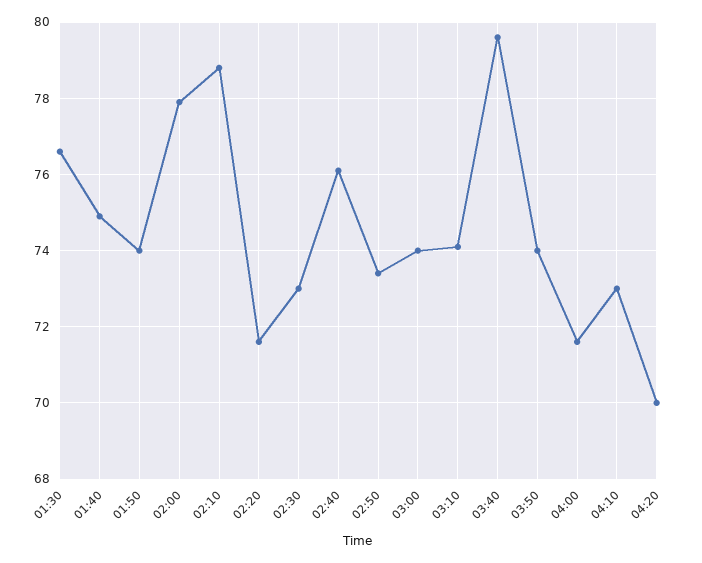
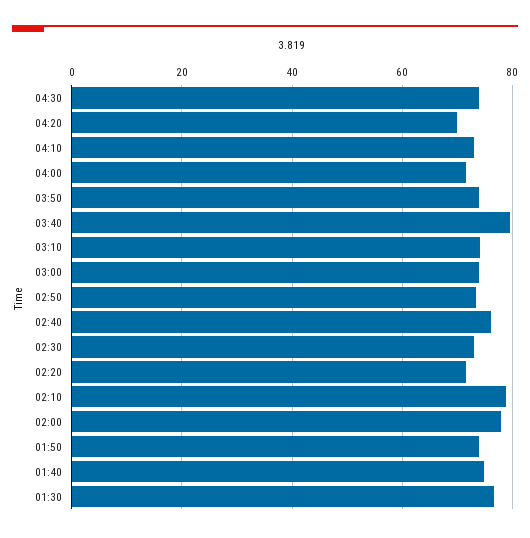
04:30: none -> 74

